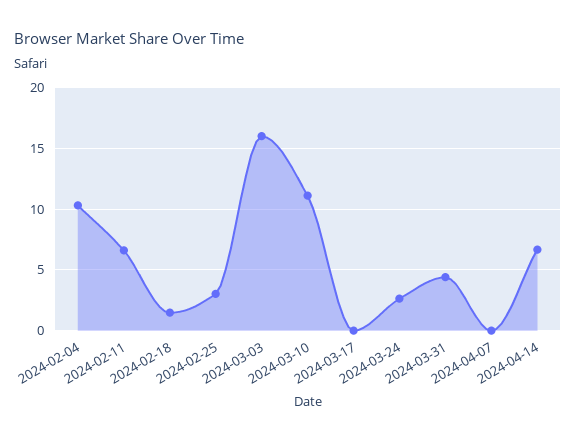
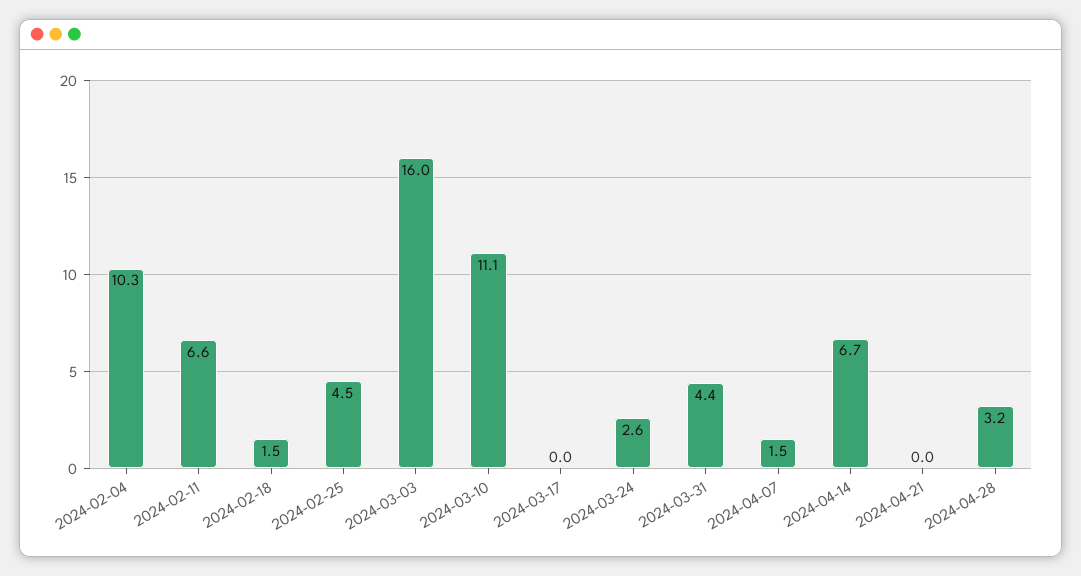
2024-02-25: 3 -> 4.5
2024-04-07: 0 -> 1.5
2024-04-21: none -> 0
2024-04-28: none -> 3.2

